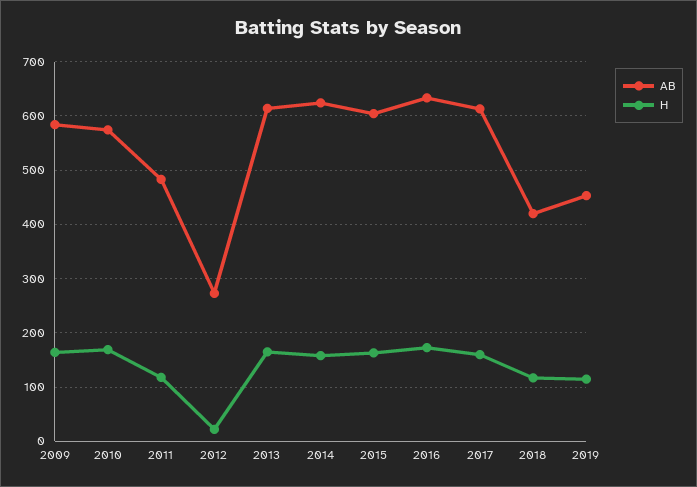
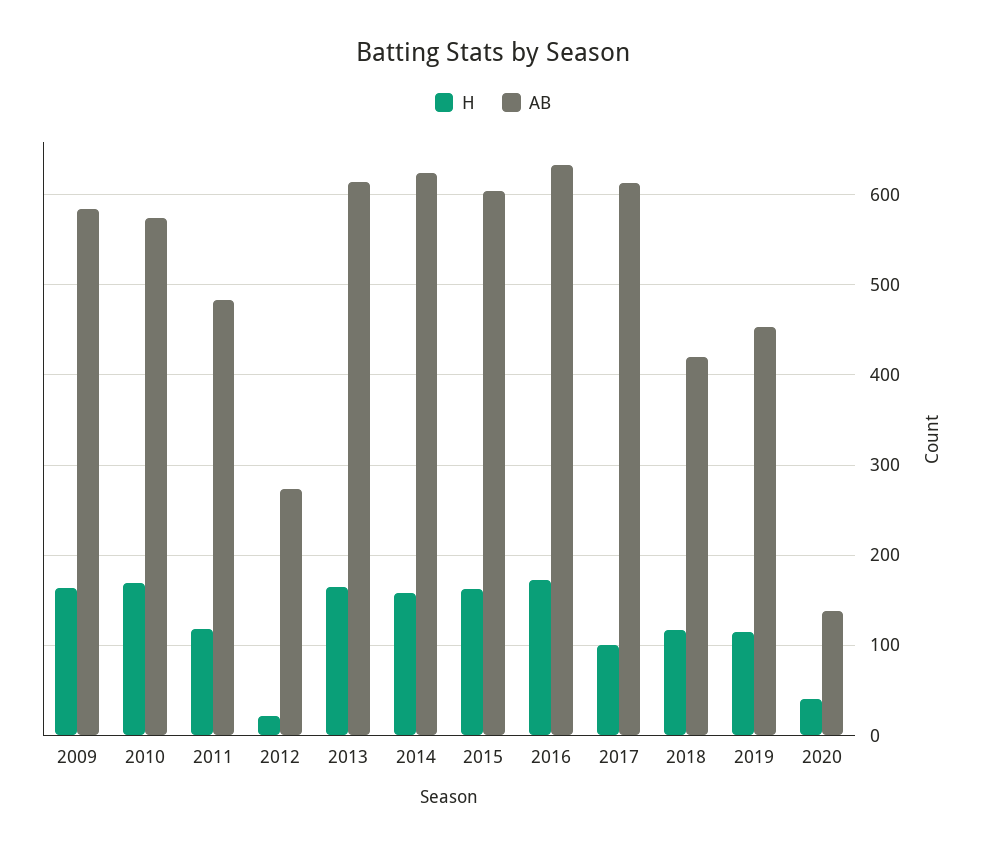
H, 2017: 160 -> 100
H, 2020: none -> 40
AB, 2020: none -> 140

